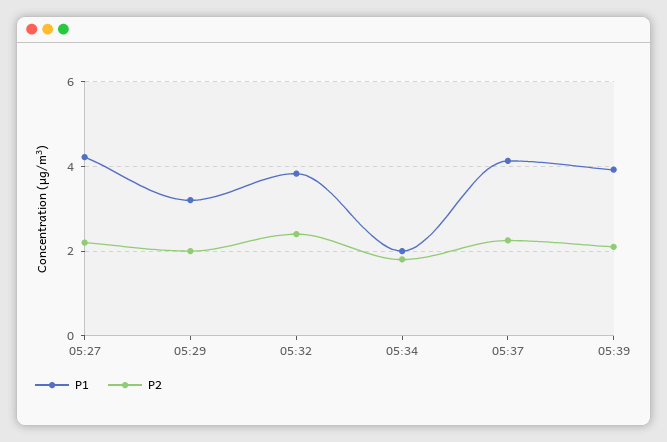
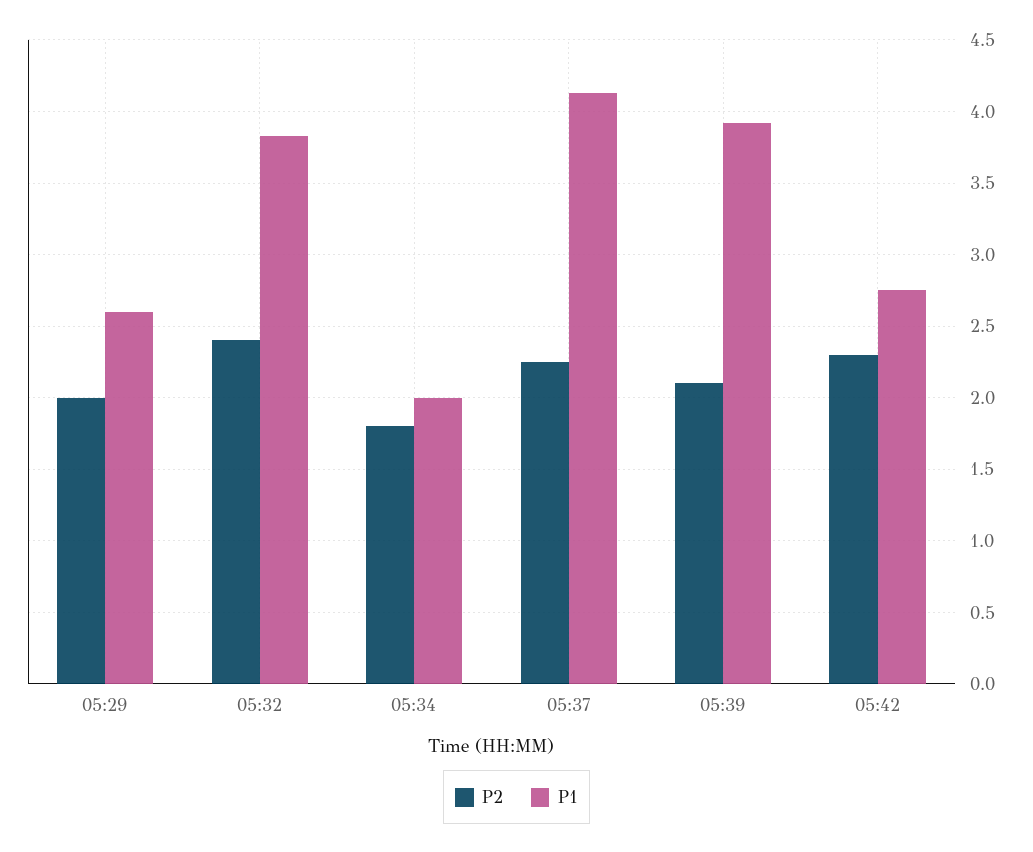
P1, 05:27: 4.2 -> none
P2, 05:27: 2.2 -> none
P1, 05:29: 3.2 -> 2.6
P2, 05:42: none -> 2.3
P1, 05:42: none -> 2.75

